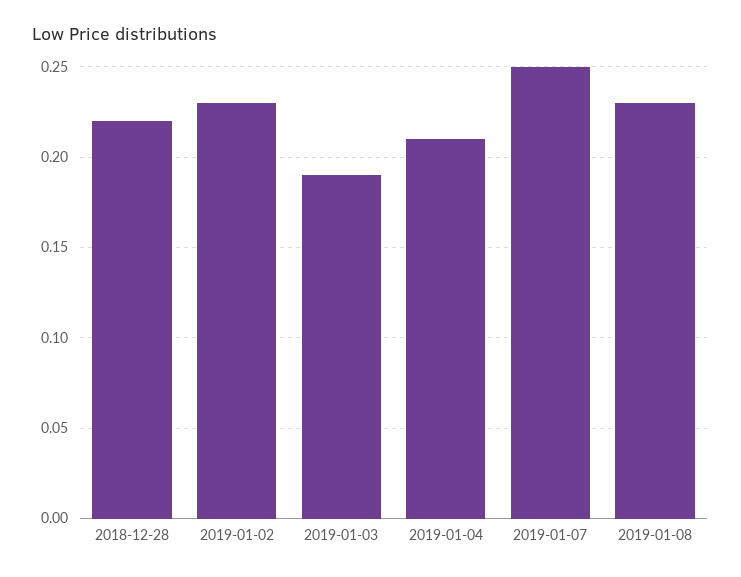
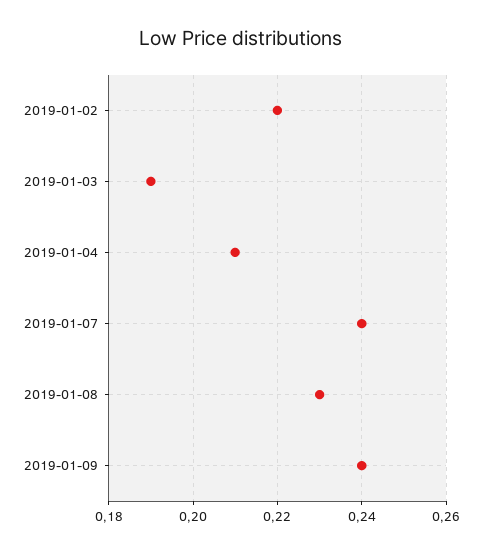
2018-12-28: 0.22 -> none
2019-01-02: 0.23 -> 0.22
2019-01-07: 0.25 -> 0.24
2019-01-09: none -> 0.24

